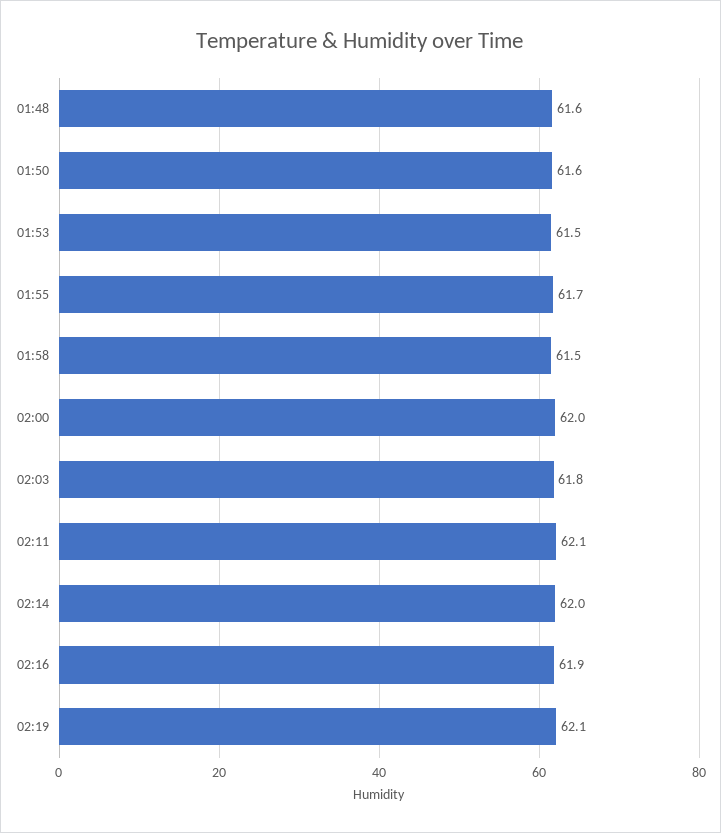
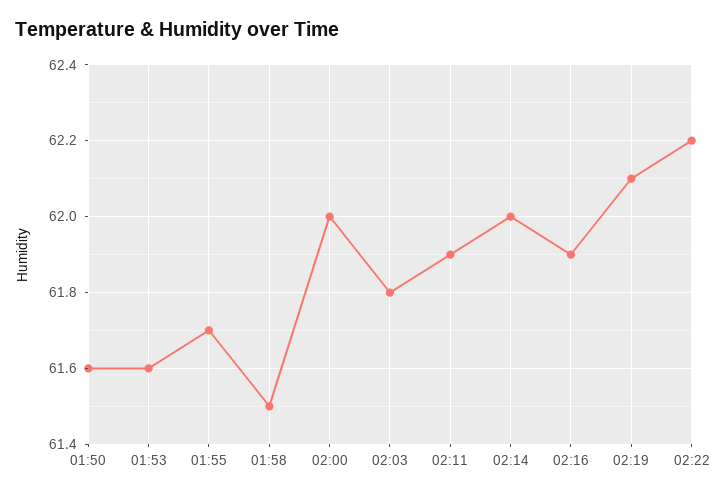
01:48: 61.6 -> none
01:53: 61.5 -> 61.6
02:11: 62.1 -> 61.9
02:22: none -> 62.2

